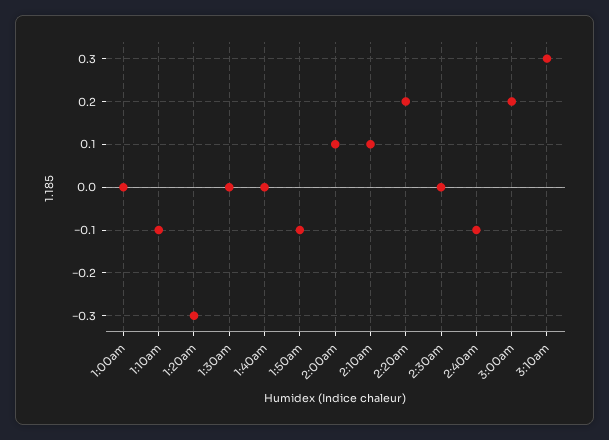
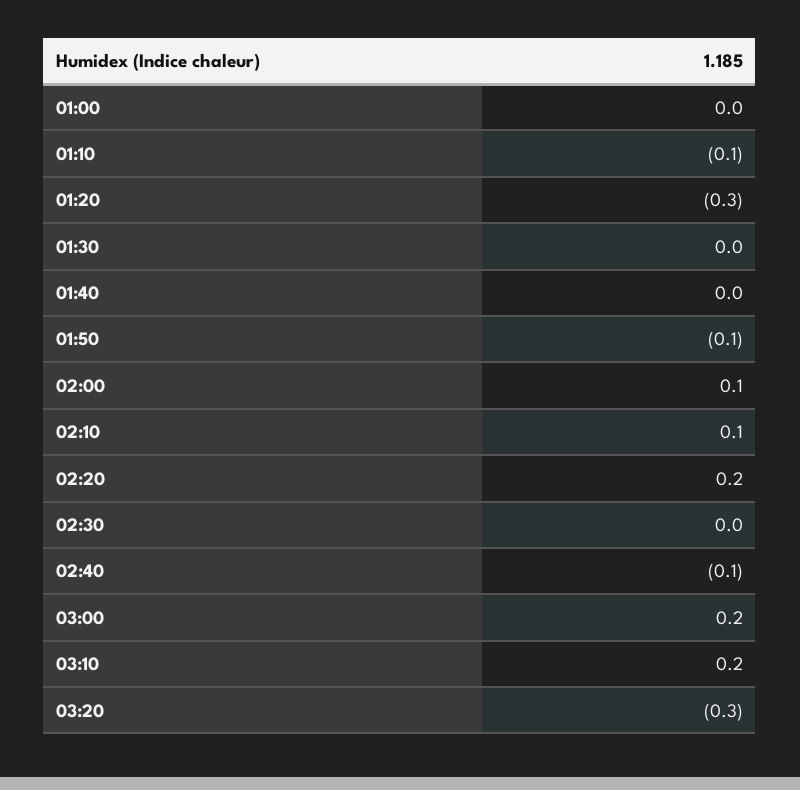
3:10am: 0.3 -> 0.2
03:20: none -> -0.3

